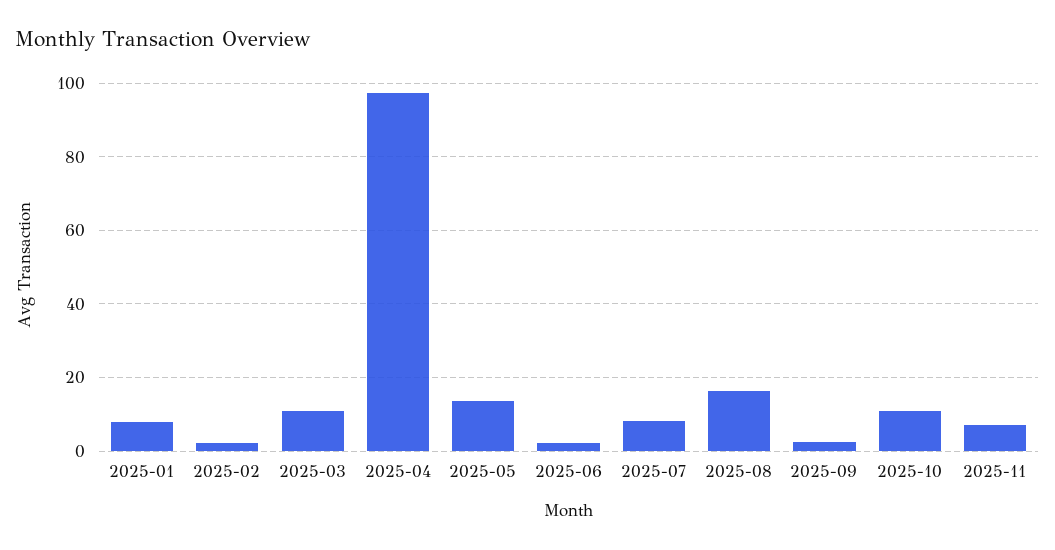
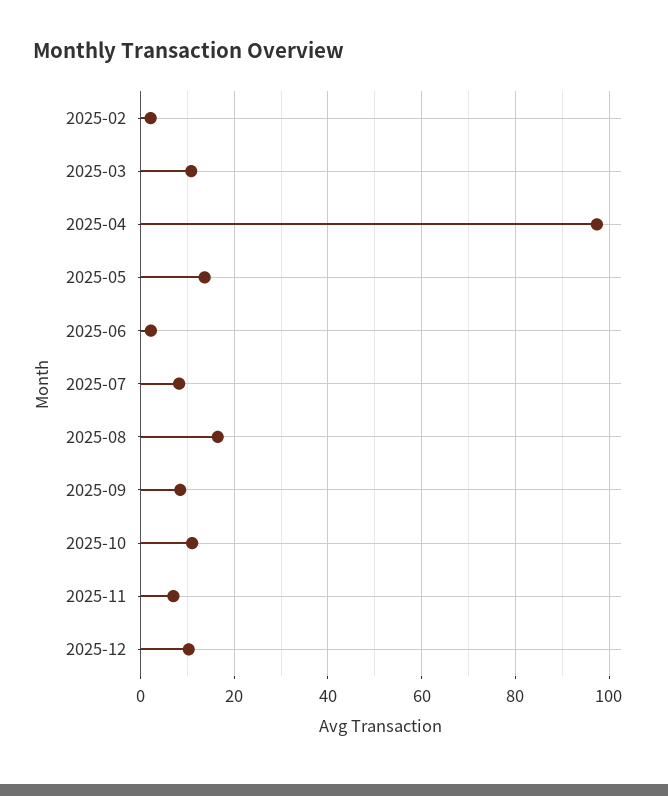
2025-01: 8 -> none
2025-09: 2 -> 8
2025-12: none -> 10

